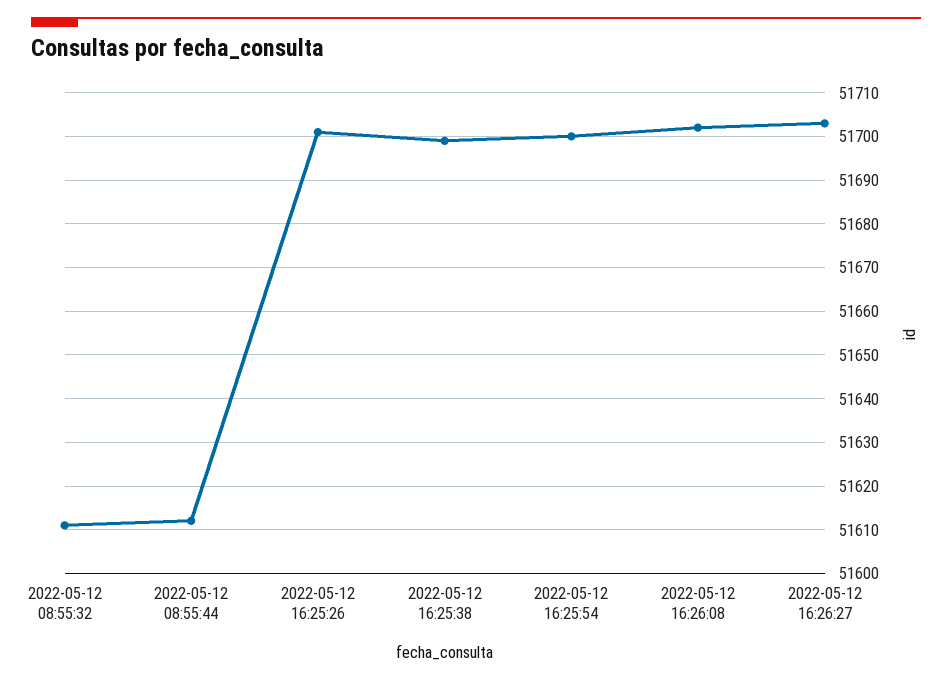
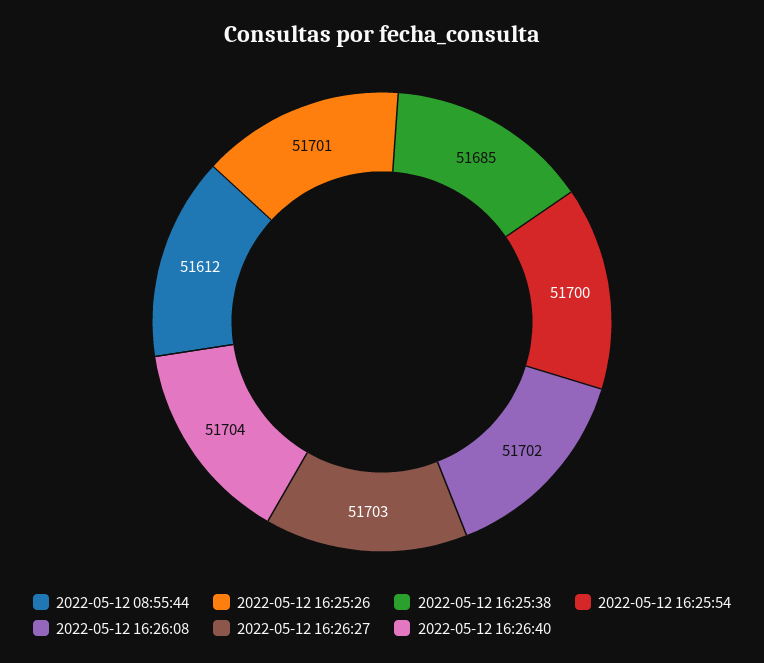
2022-05-12 08:55:32: 51610 -> none
2022-05-12 16:25:38: 51700 -> 51685
2022-05-12 16:26:40: none -> 51704

